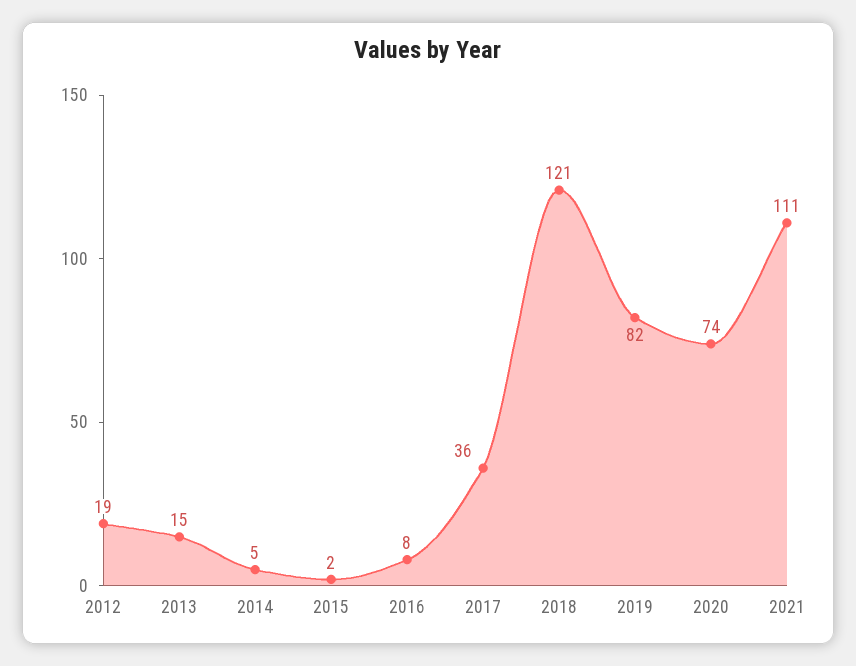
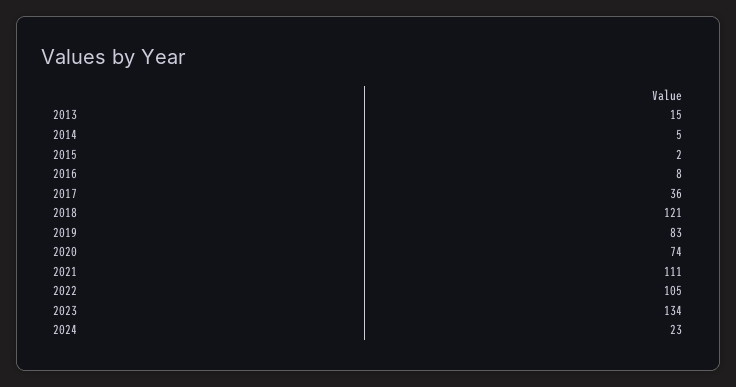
2012: 19 -> none
2019: 82 -> 83
2022: none -> 105
2023: none -> 134
2024: none -> 23

